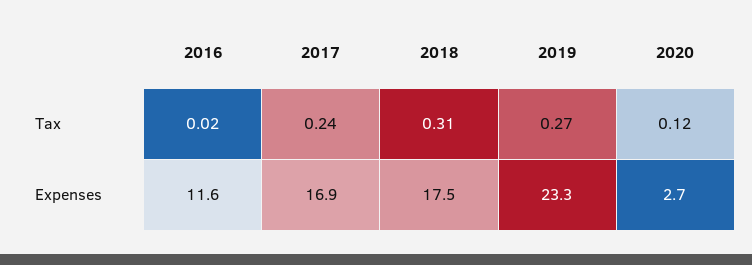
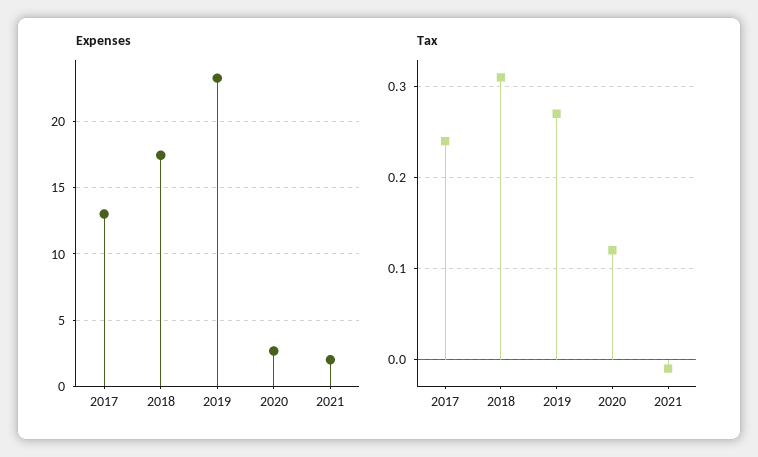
Tax, 2016: 0.02 -> none
Expenses, 2016: 11.6 -> none
Expenses, 2017: 16.9 -> 13
Expenses, 2021: none -> 2
Tax, 2021: none -> -0.01

